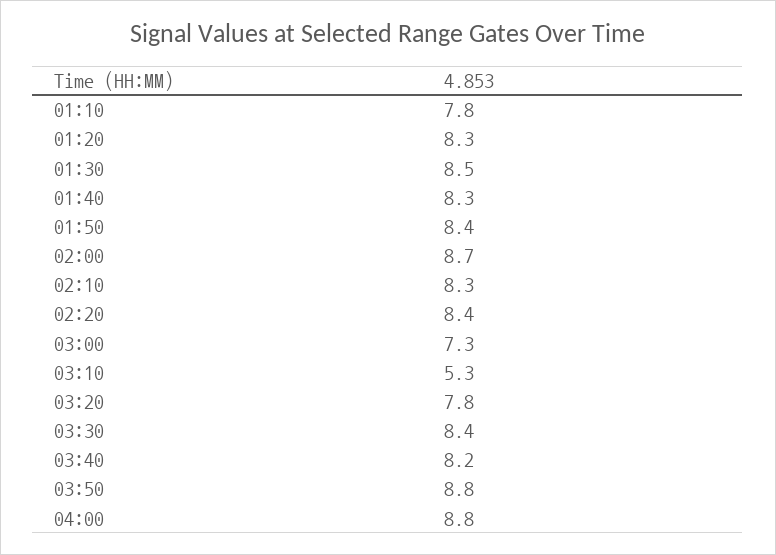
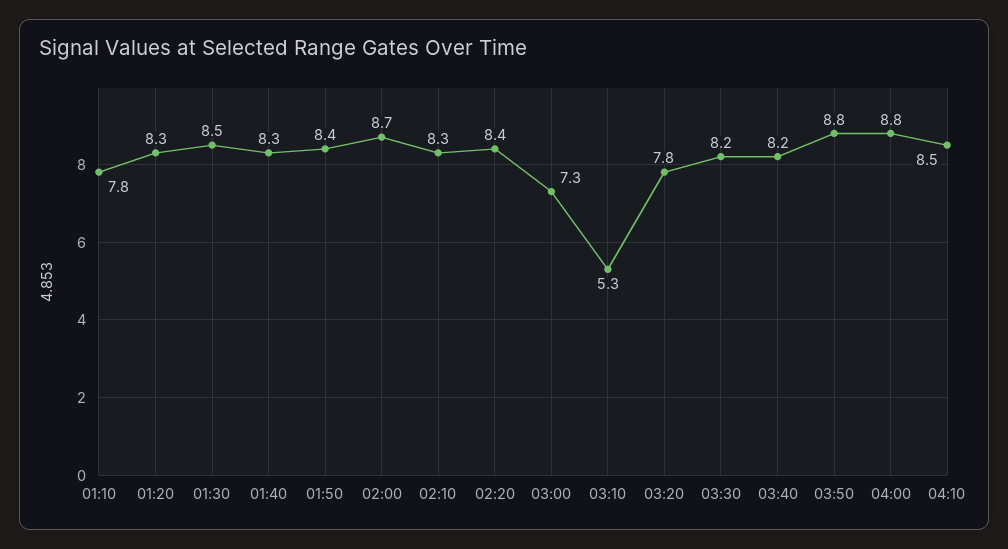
03:30: 8.4 -> 8.2
04:10: none -> 8.5

